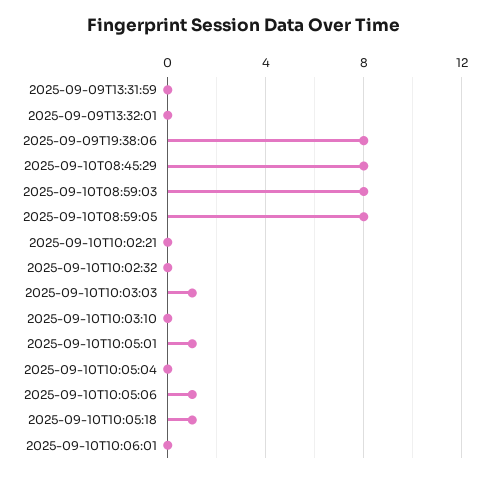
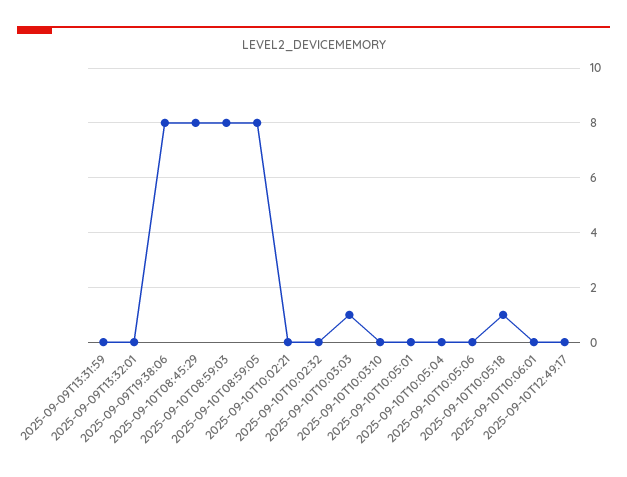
2025-09-10T10:05:01: 1 -> 0
2025-09-10T10:05:06: 1 -> 0
2025-09-10T12:49:17: none -> 0

